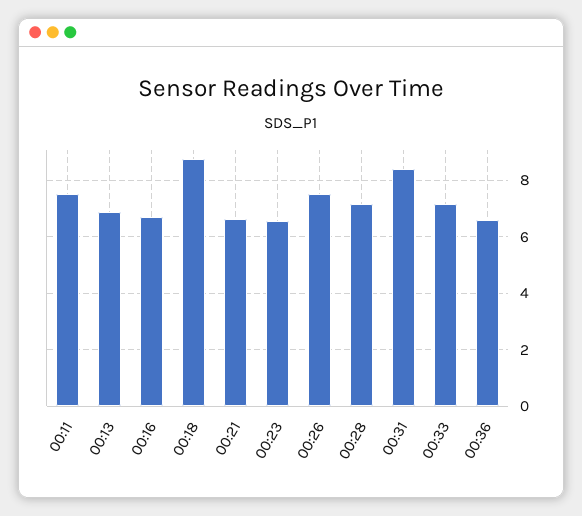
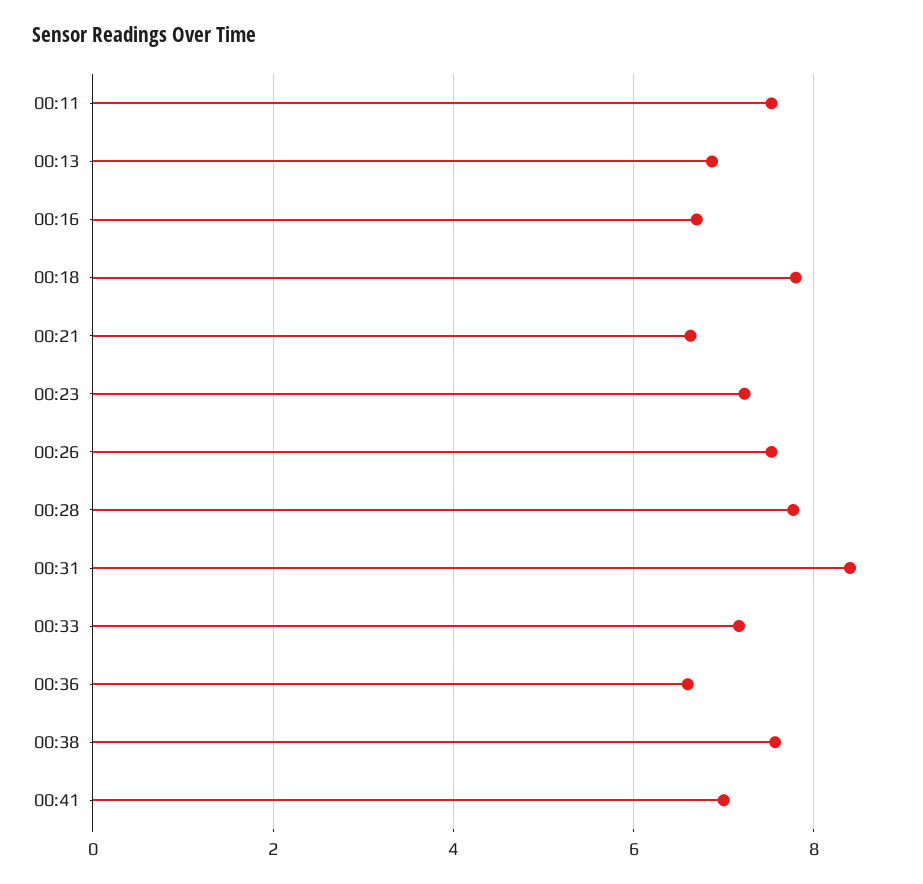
00:18: 8.75 -> 7.8
00:23: 6.5 -> 7.2
00:28: 7.25 -> 7.8
00:38: none -> 7.6
00:41: none -> 7

